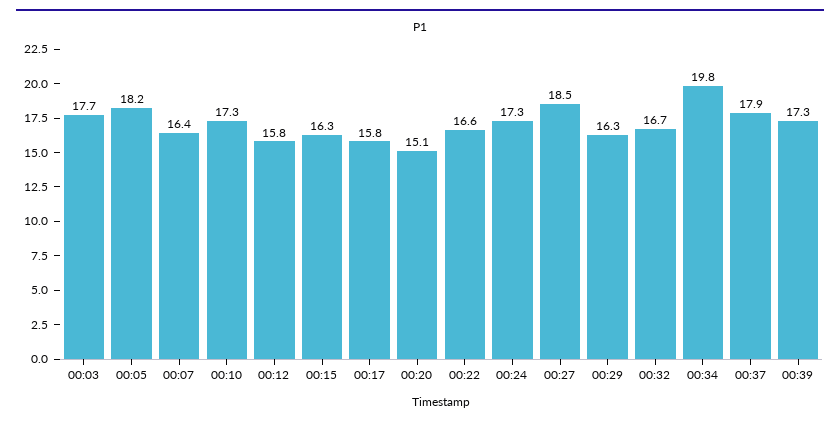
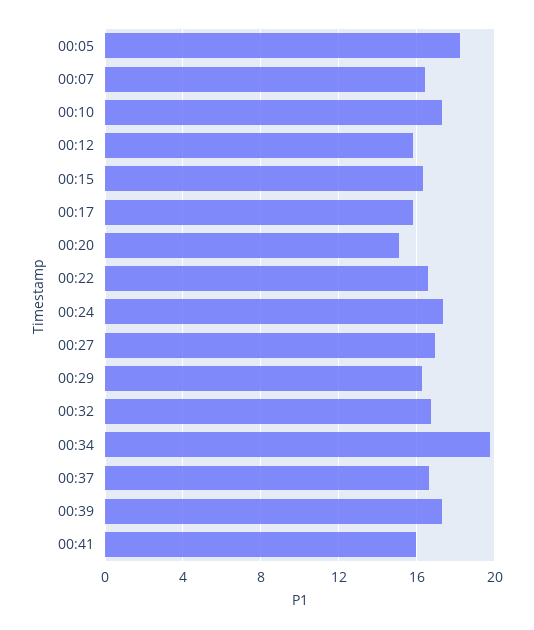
00:03: 17.7 -> none
00:27: 18.5 -> 17
00:37: 17.9 -> 16.5
00:41: none -> 16

